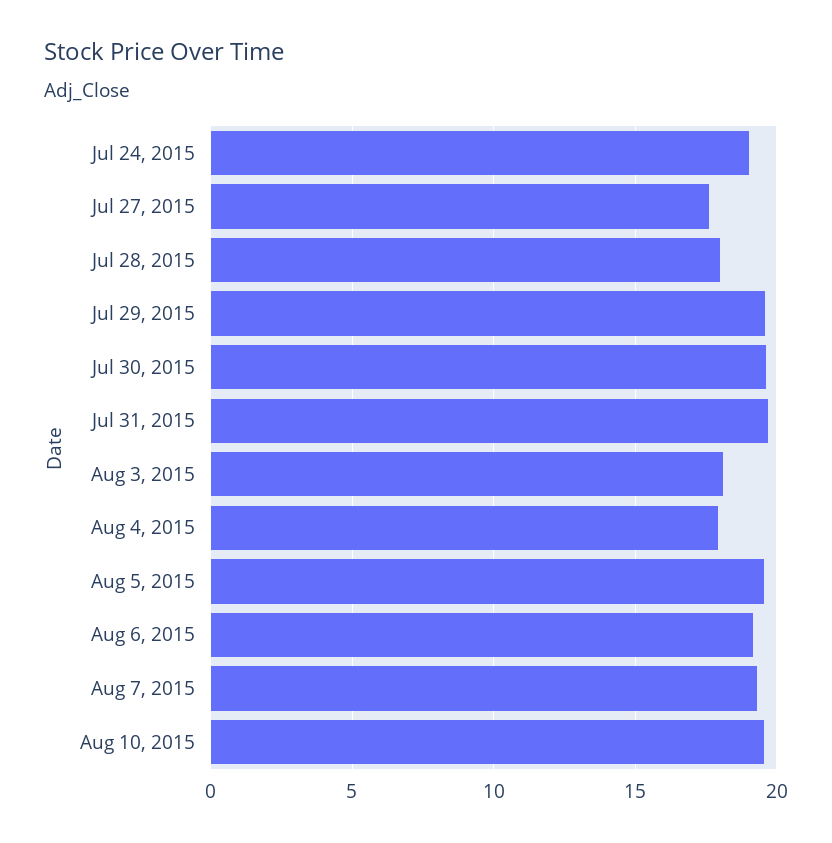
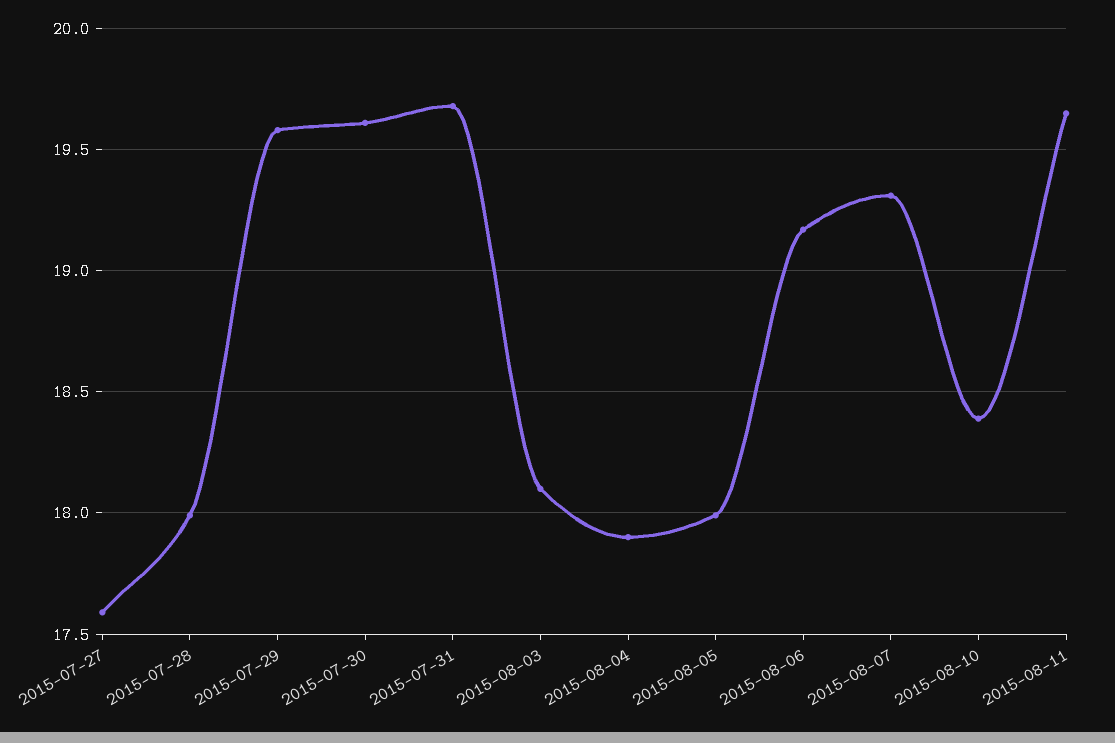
Jul 24, 2015: 19 -> none
Aug 5, 2015: 19.5 -> 18
Aug 10, 2015: 19.5 -> 18.4
2015-08-11: none -> 19.65

